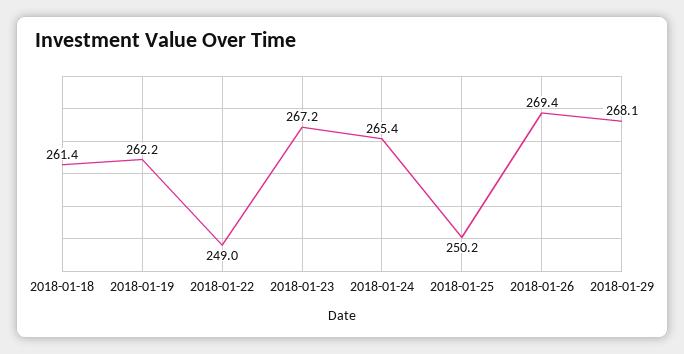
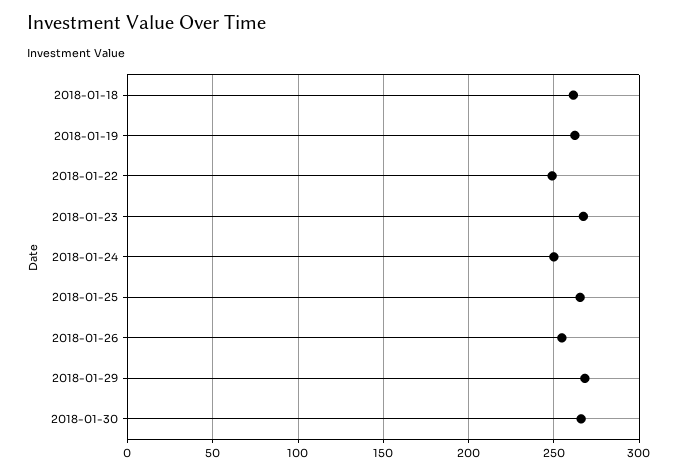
2018-01-24: 265.4 -> 250
2018-01-25: 250.2 -> 265
2018-01-26: 269.4 -> 255
2018-01-30: none -> 265

